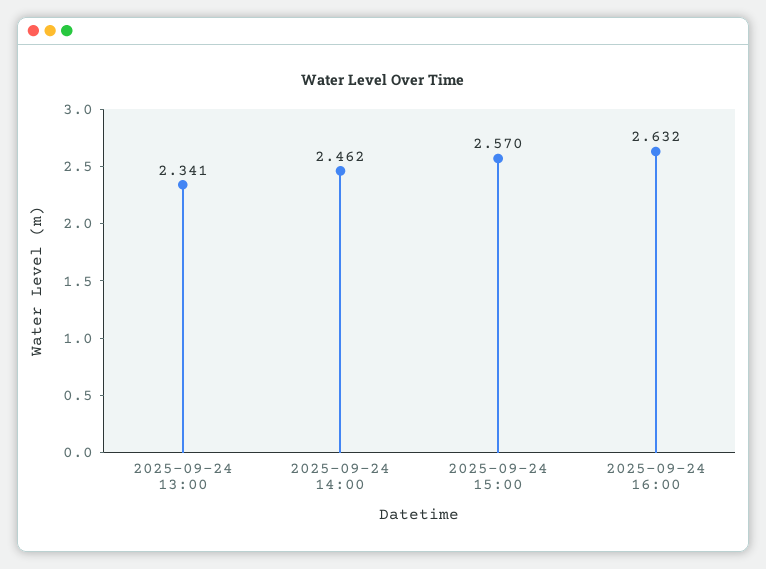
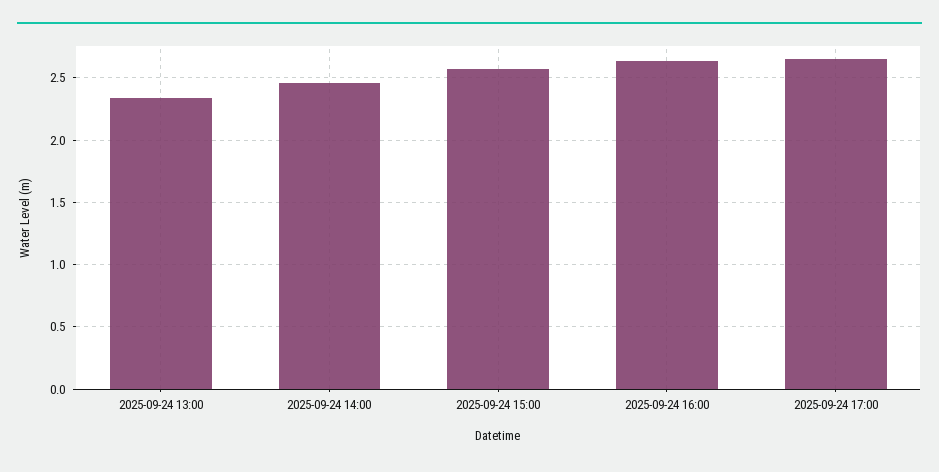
2025-09-24 17:00: none -> 2.65

